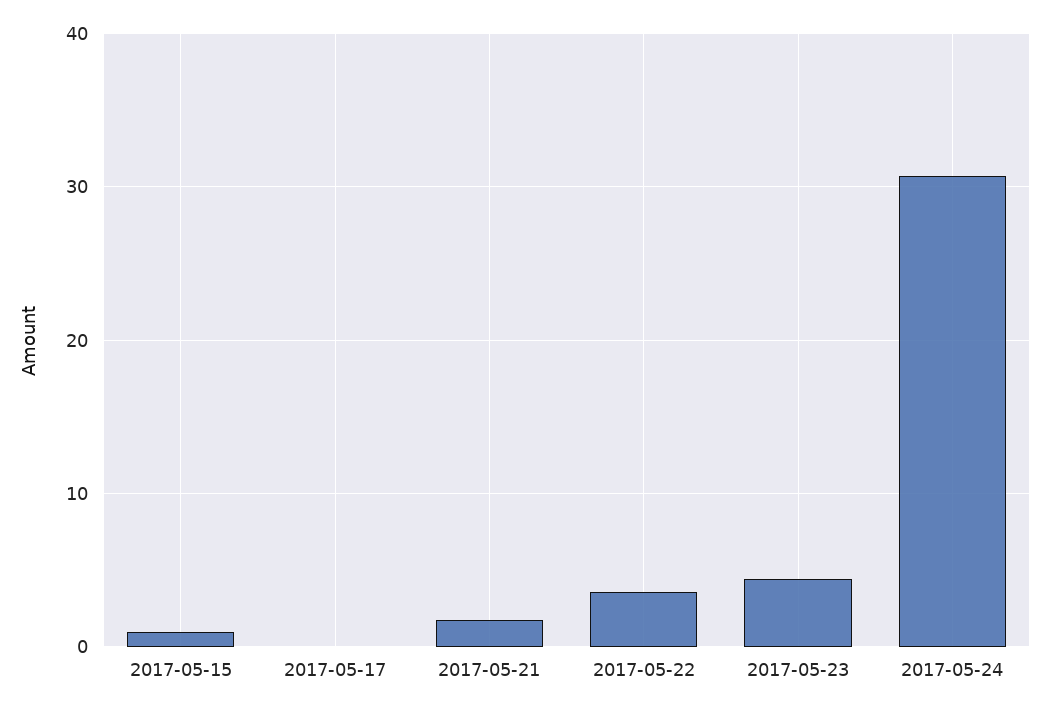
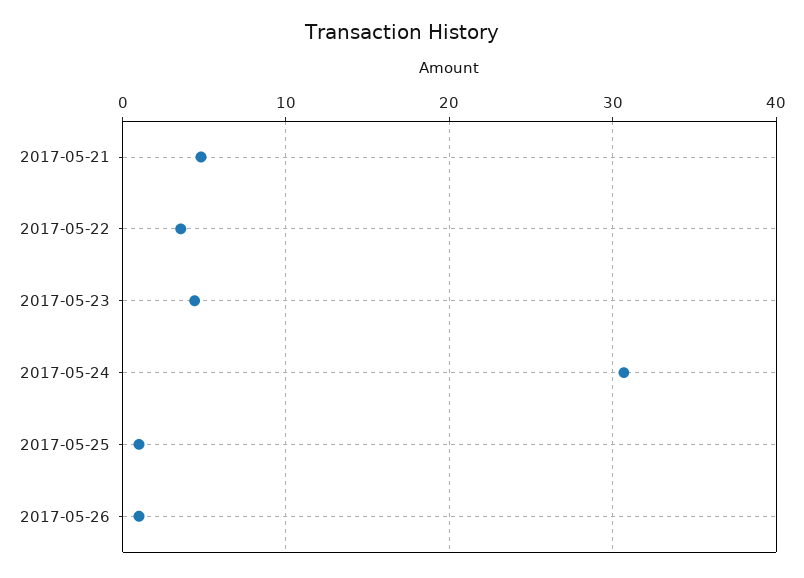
2017-05-15: 1 -> none
2017-05-17: 0 -> none
2017-05-21: 2 -> 5
2017-05-25: none -> 1
2017-05-26: none -> 1

